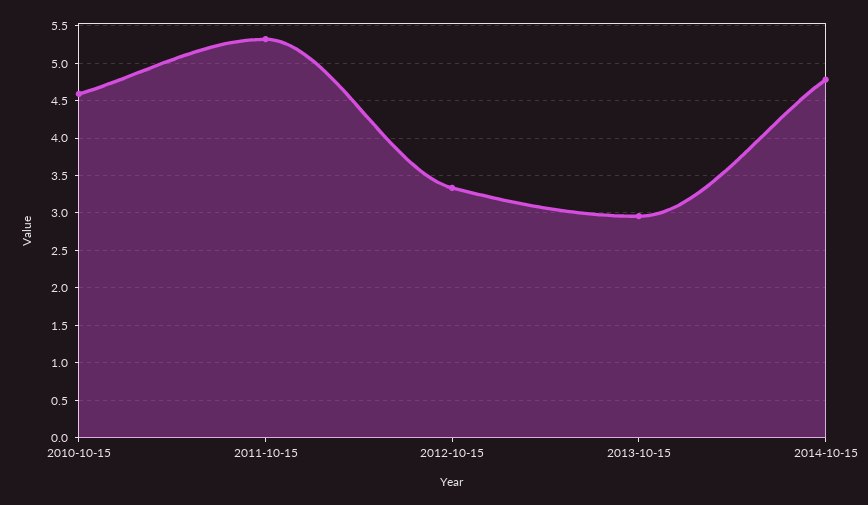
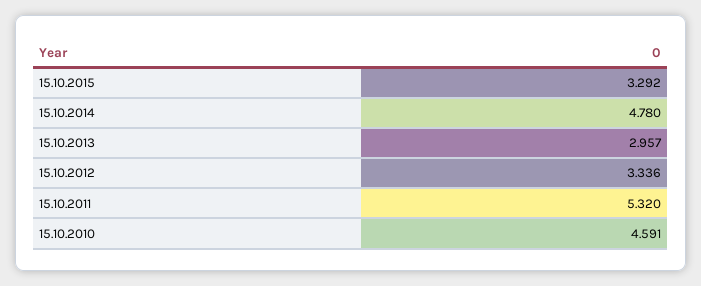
15.10.2015: none -> 3.292

